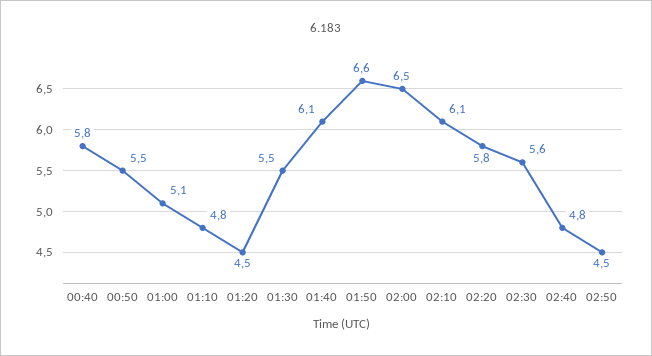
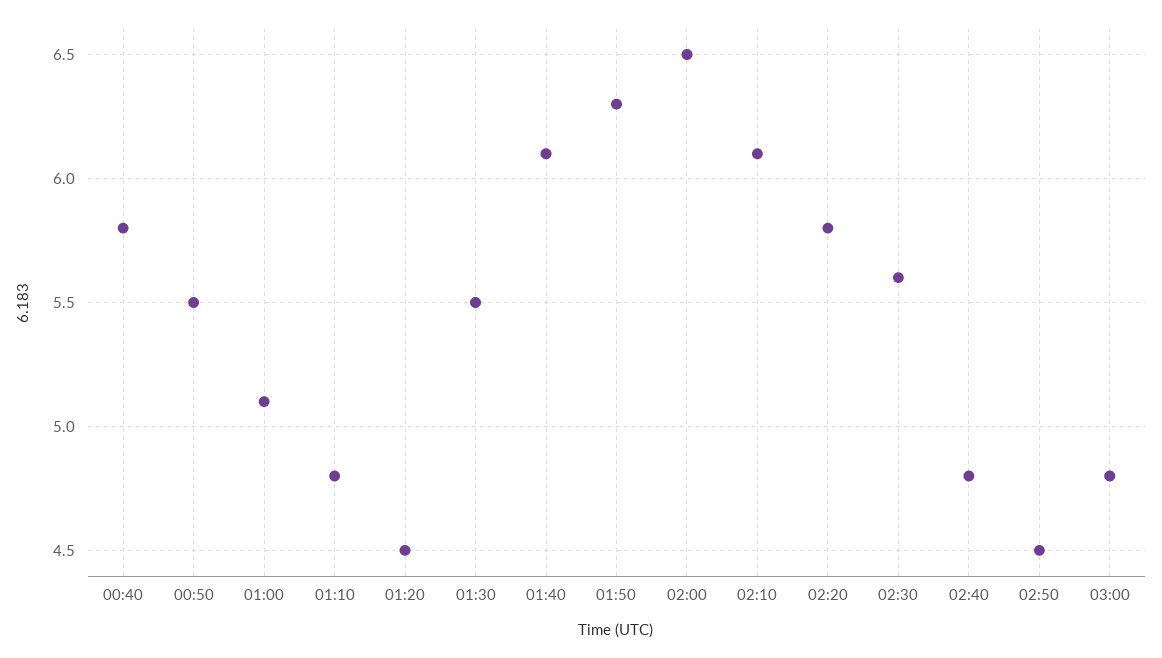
01:50: 6.6 -> 6.3
03:00: none -> 4.8

